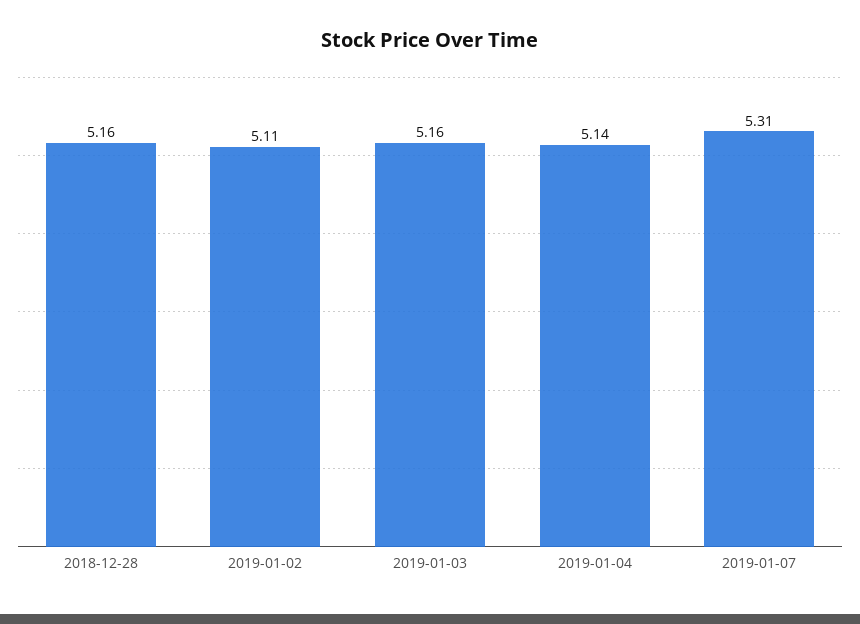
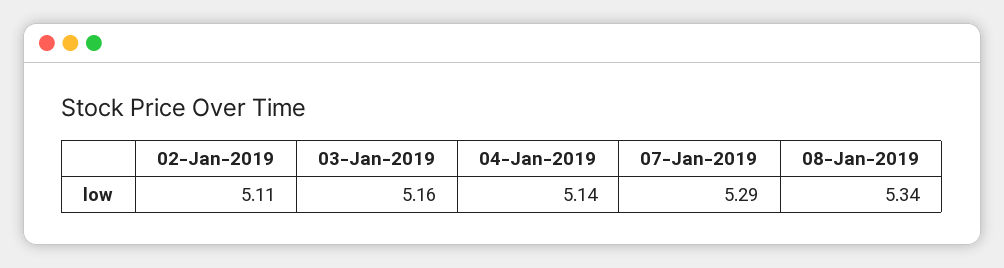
2018-12-28: 5.16 -> none
2019-01-07: 5.31 -> 5.29
08-Jan-2019: none -> 5.34

